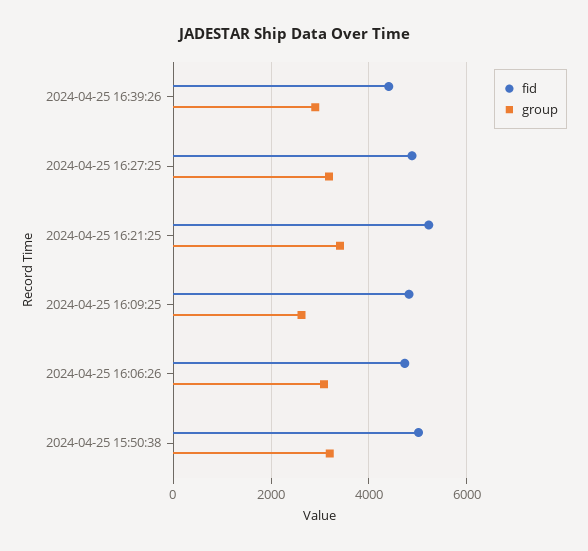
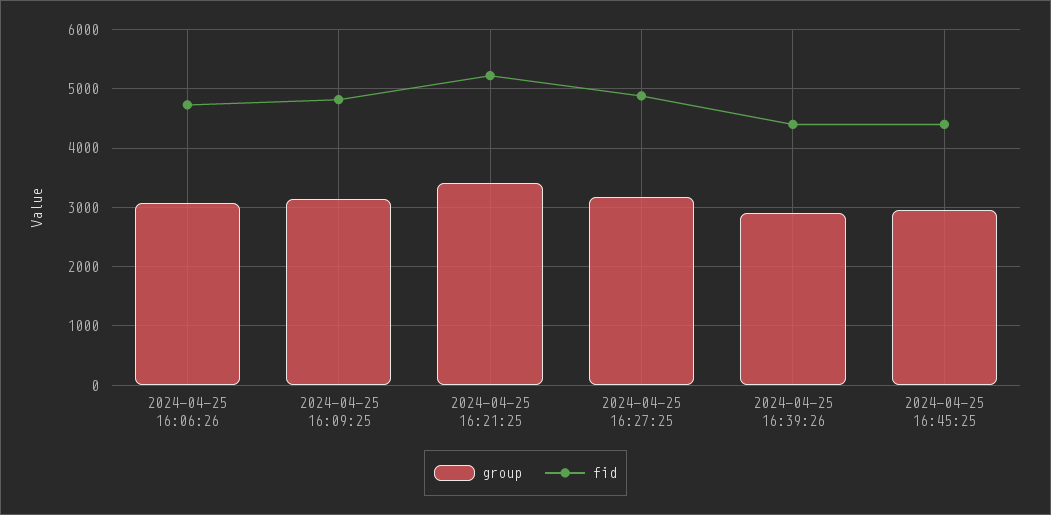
group, 2024-04-25 16:09:25: 2600 -> 3200
fid, 2024-04-25 15:50:38: 5000 -> none
group, 2024-04-25 15:50:38: 3200 -> none
group, 2024-04-25 16:45:25: none -> 3000
fid, 2024-04-25 16:45:25: none -> 4400

